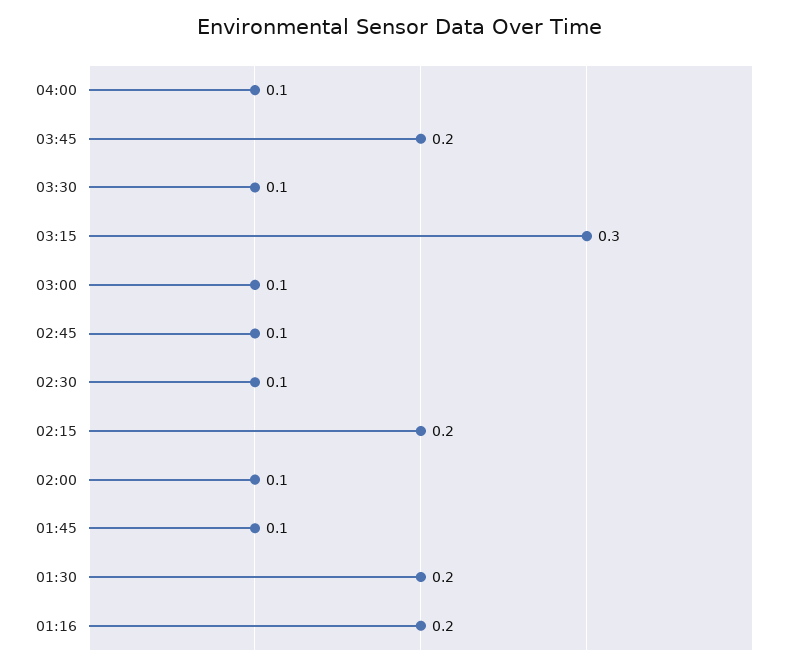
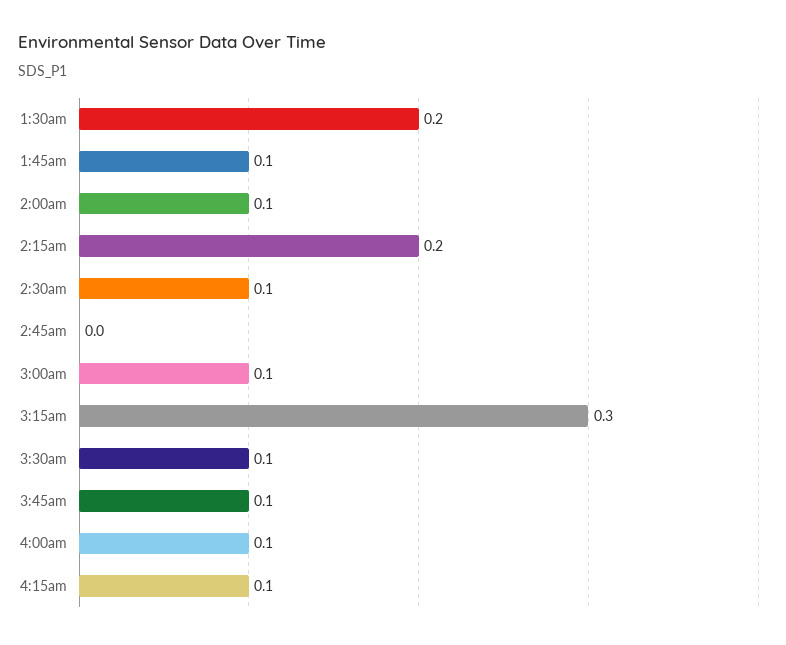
03:45: 0.2 -> 0.1
02:45: 0.1 -> 0
01:16: 0.2 -> none
4:15am: none -> 0.1

